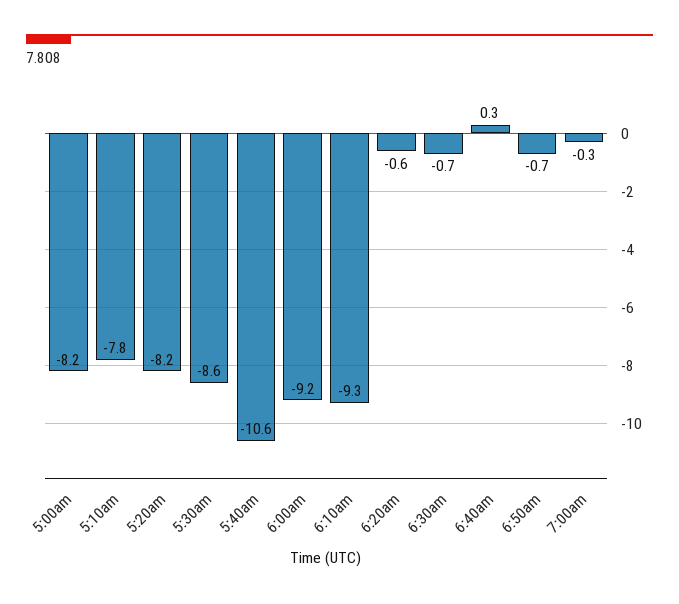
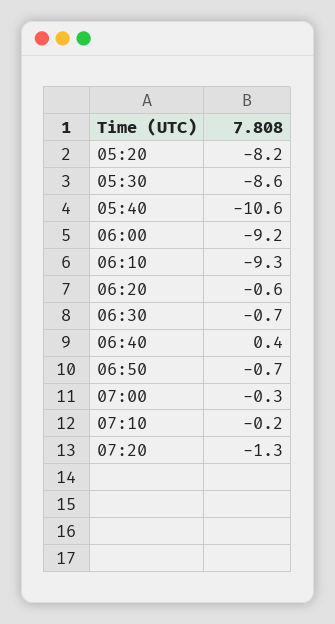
5:00am: -8.2 -> none
5:10am: -7.8 -> none
6:40am: 0.3 -> 0.4
07:10: none -> -0.2
07:20: none -> -1.3

